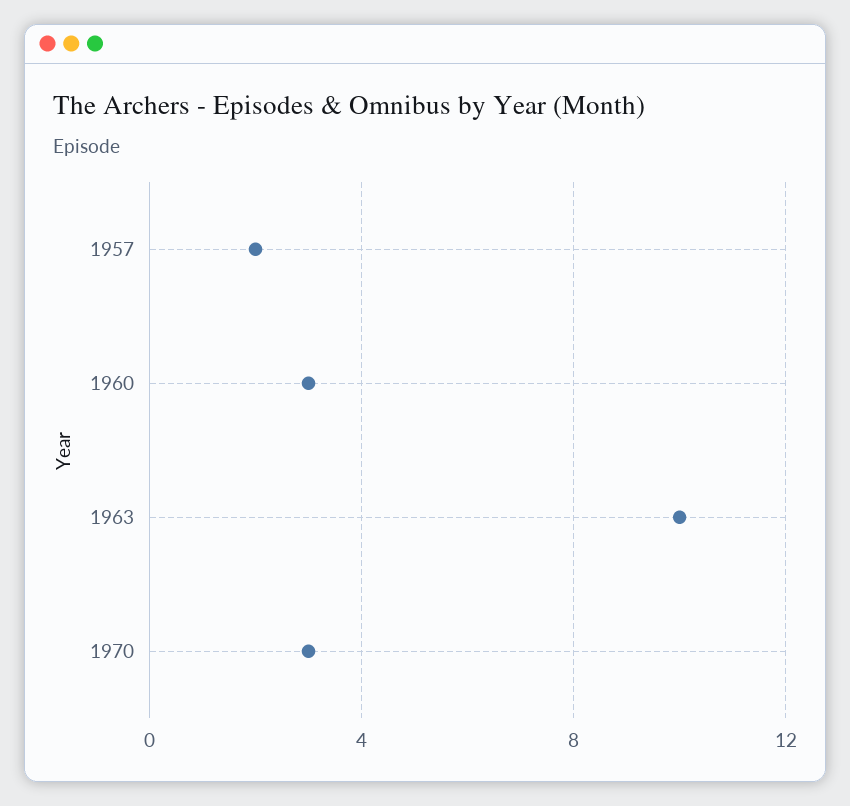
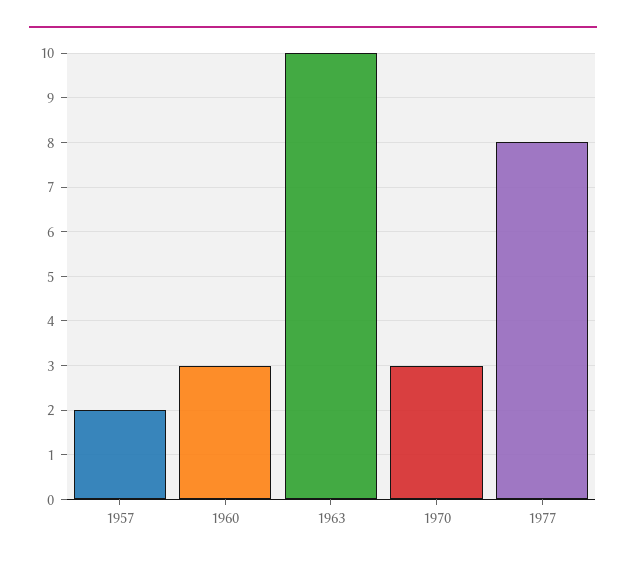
1977: none -> 8

